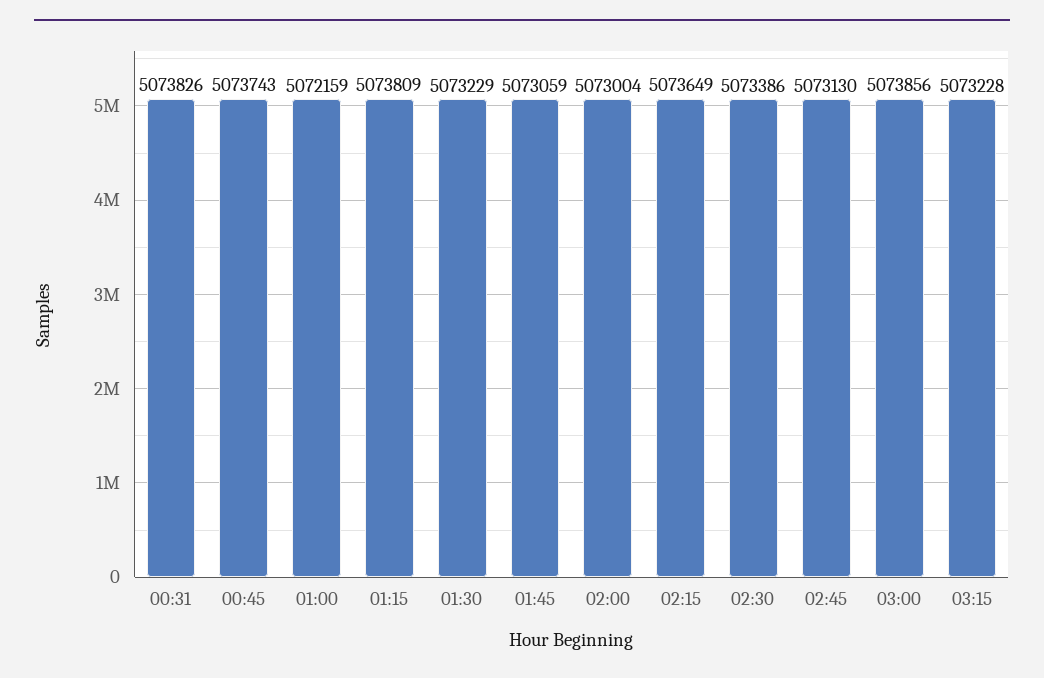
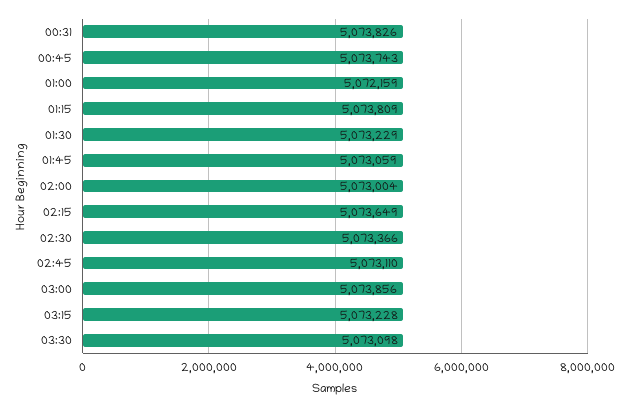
02:30: 5073386 -> 5073366
02:45: 5073130 -> 5073110
03:30: none -> 5073098

